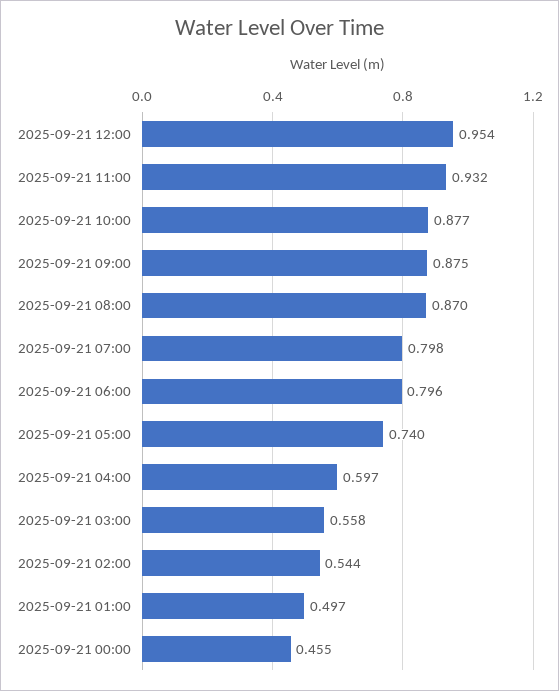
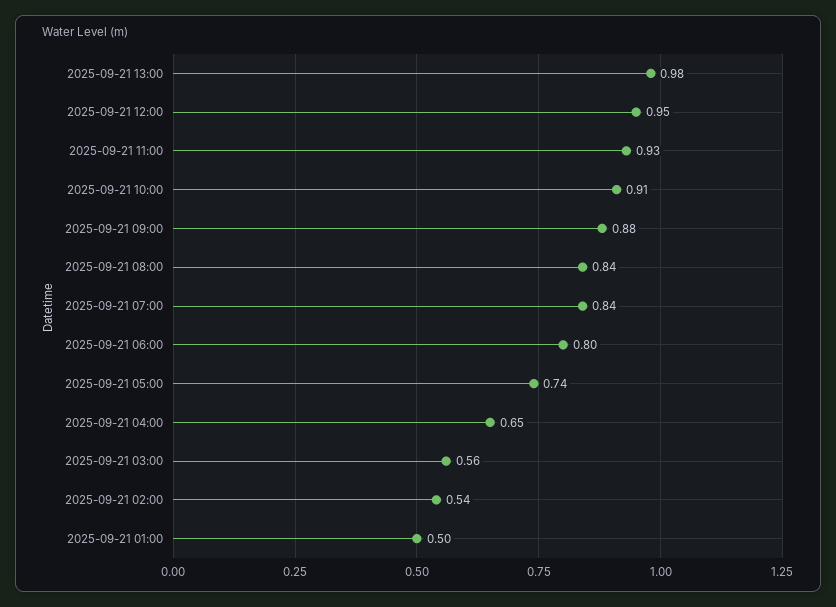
2025-09-21 10:00: 0.877 -> 0.91
2025-09-21 08:00: 0.87 -> 0.84
2025-09-21 07:00: 0.798 -> 0.84
2025-09-21 04:00: 0.597 -> 0.65
2025-09-21 00:00: 0.455 -> none
2025-09-21 13:00: none -> 0.98

